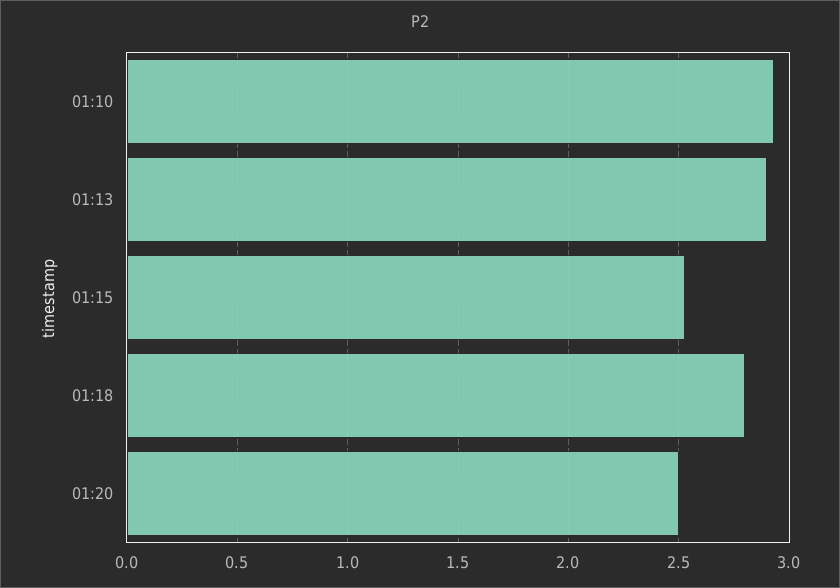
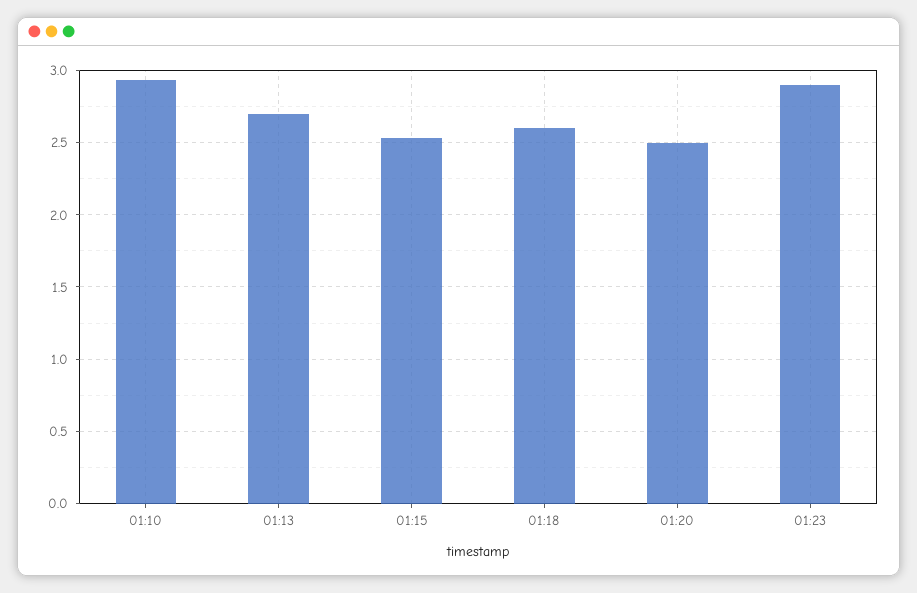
01:13: 2.9 -> 2.7
01:18: 2.8 -> 2.6
01:23: none -> 2.9

